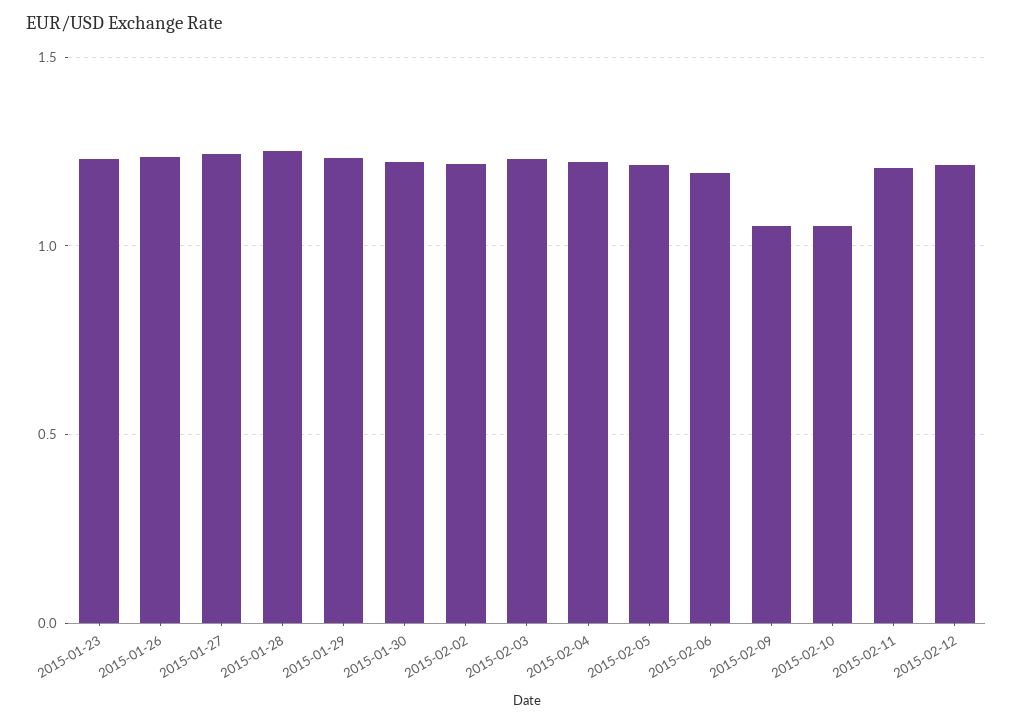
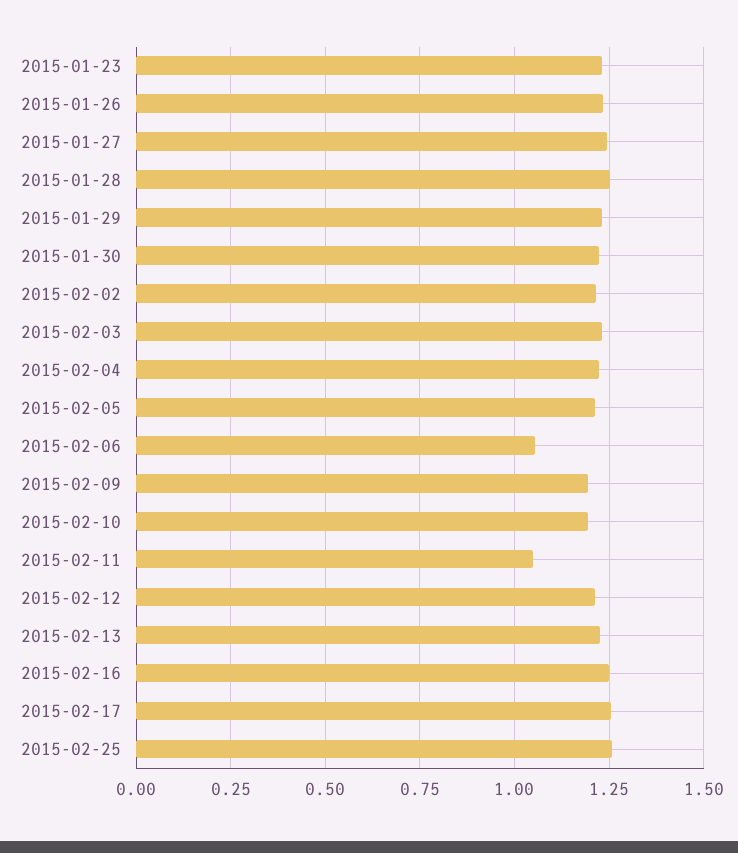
2015-02-06: 1.2 -> 1.05
2015-02-09: 1.05 -> 1.2
2015-02-10: 1.05 -> 1.2
2015-02-11: 1.2 -> 1.05
2015-02-13: none -> 1.225
2015-02-16: none -> 1.25
2015-02-17: none -> 1.25
2015-02-25: none -> 1.25

